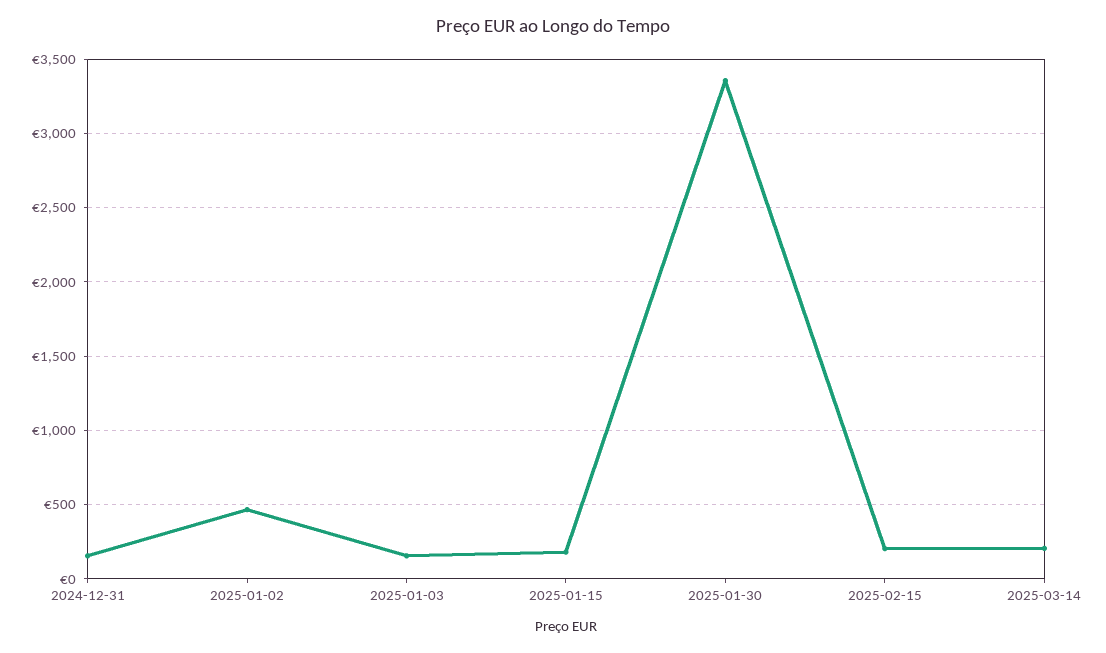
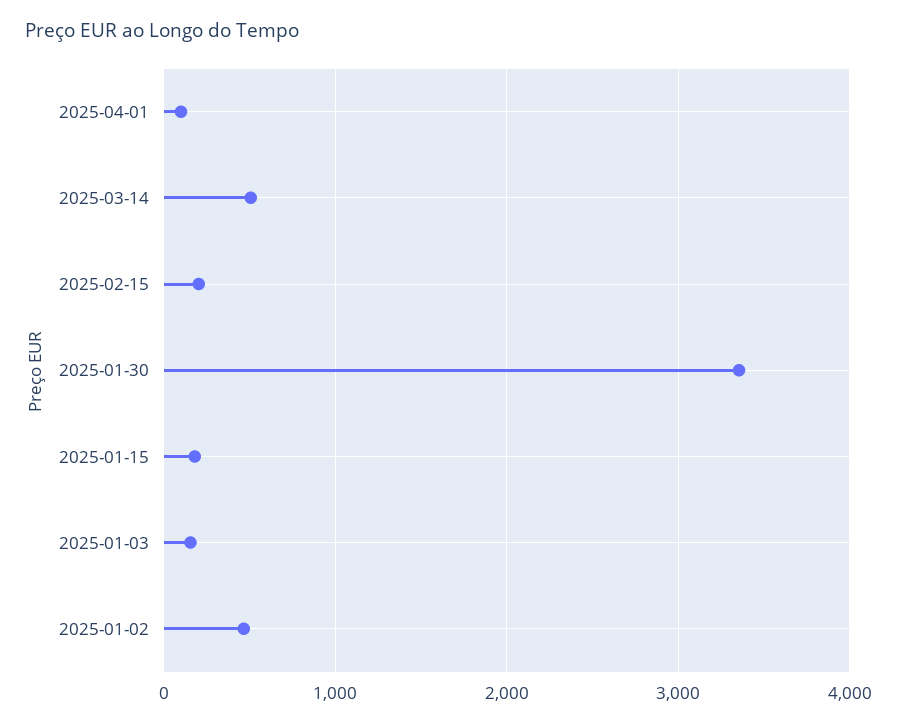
2024-12-31: 150 -> none
2025-03-14: 200 -> 500
2025-04-01: none -> 100

